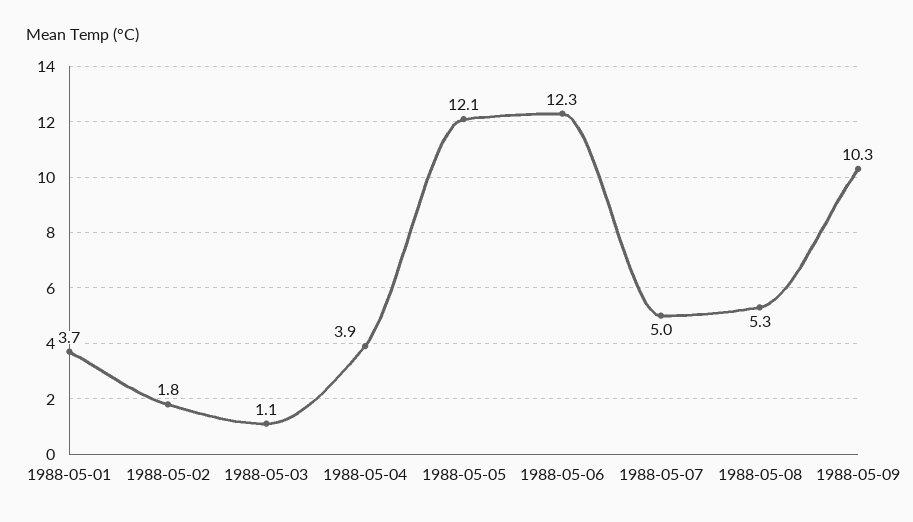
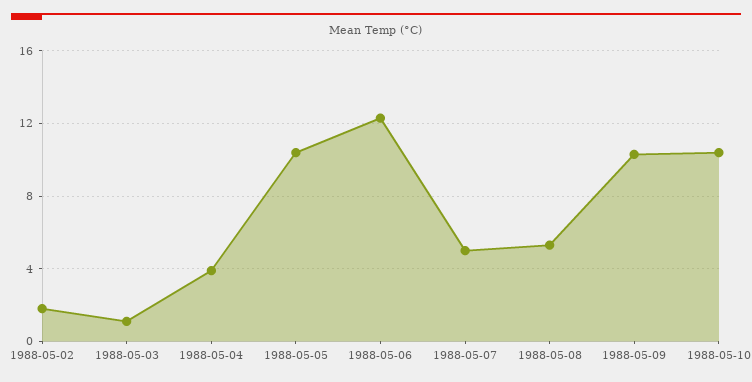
1988-05-01: 3.7 -> none
1988-05-05: 12.1 -> 10.5
1988-05-10: none -> 10.5

